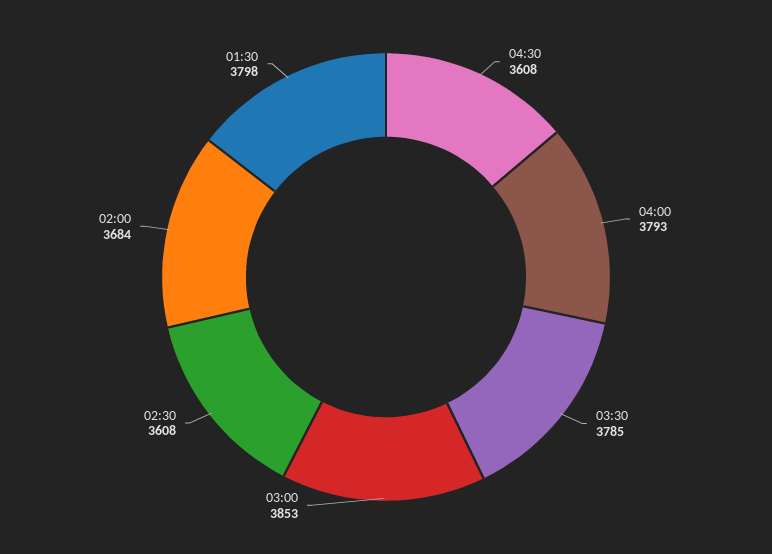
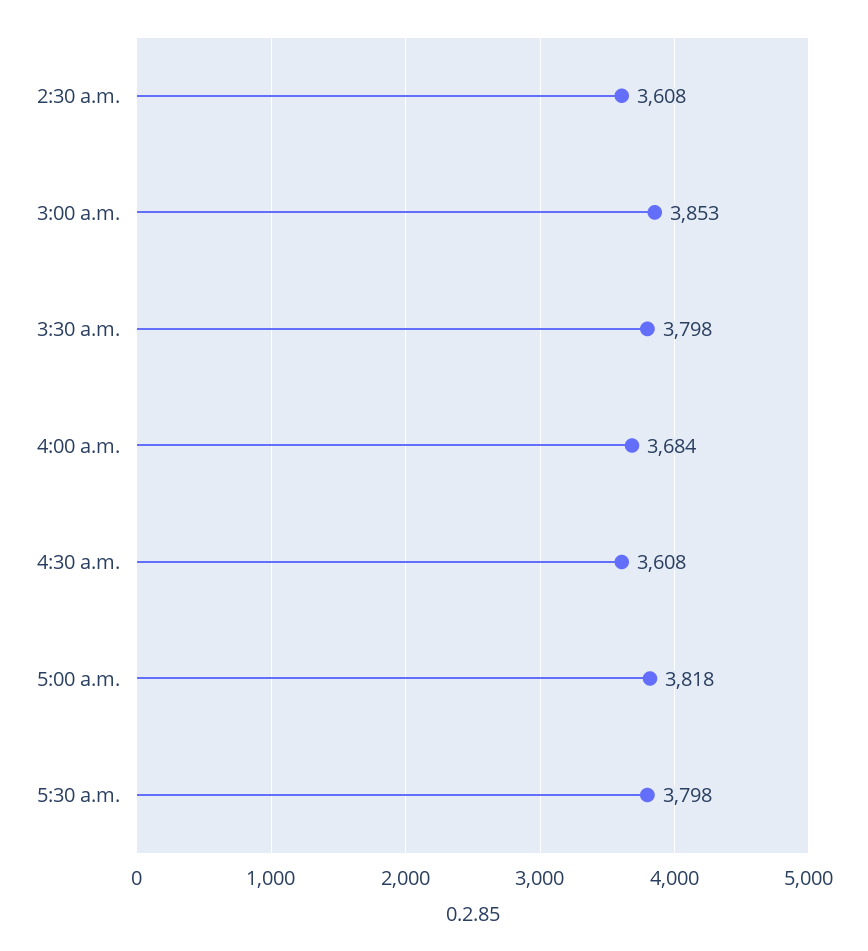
04:00: 3793 -> 3684
03:30: 3785 -> 3798
02:00: 3684 -> none
01:30: 3798 -> none
5:00 a.m.: none -> 3818
5:30 a.m.: none -> 3798

